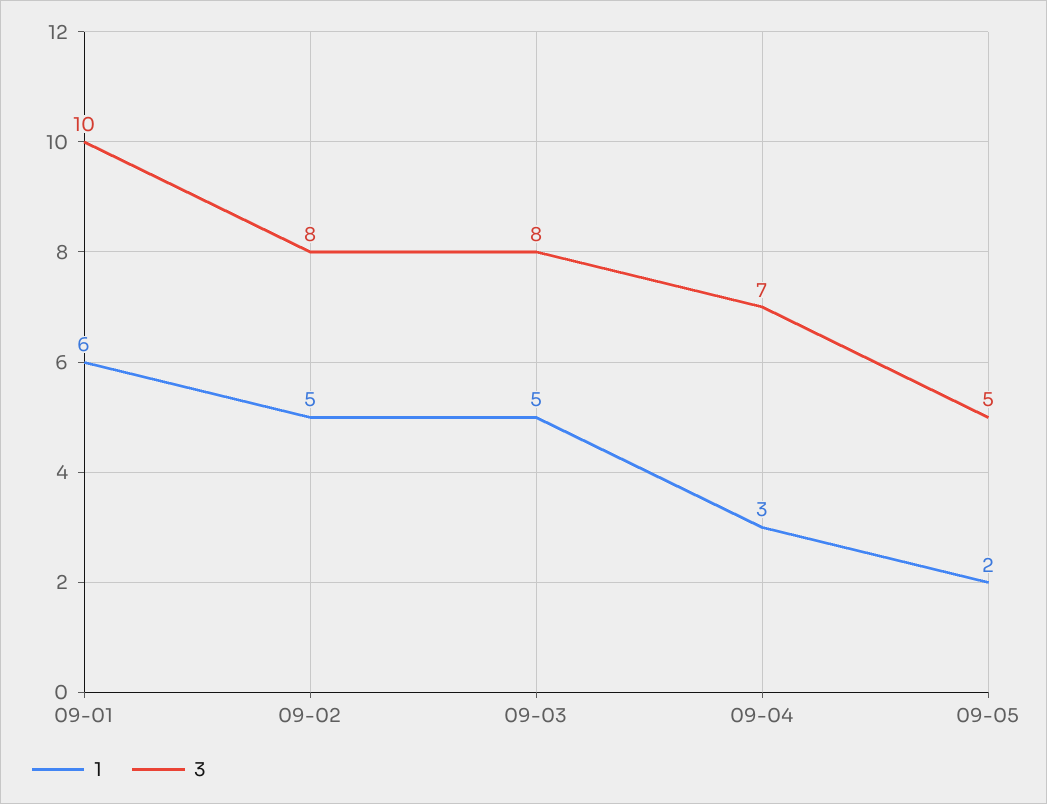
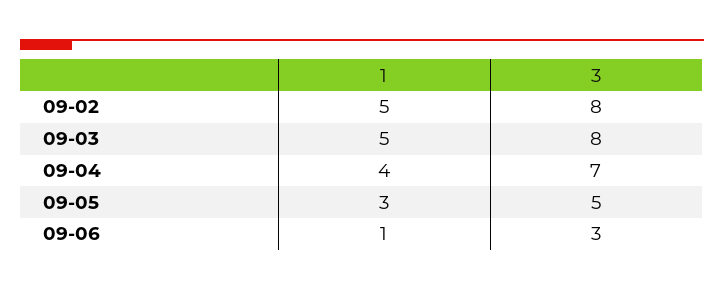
1, 09-01: 6 -> none
3, 09-01: 10 -> none
1, 09-04: 3 -> 4
1, 09-05: 2 -> 3
1, 09-06: none -> 1
3, 09-06: none -> 3

